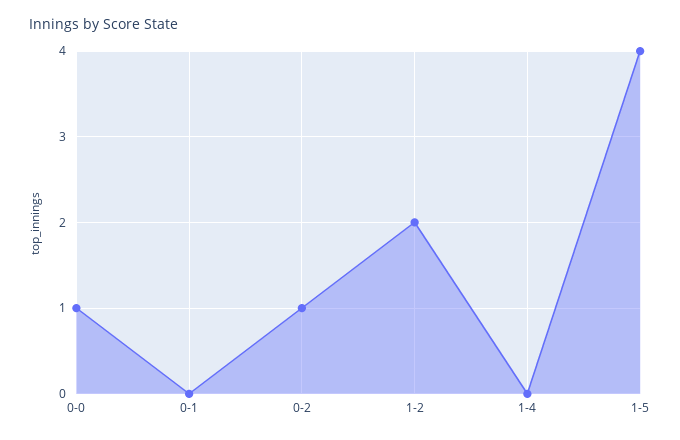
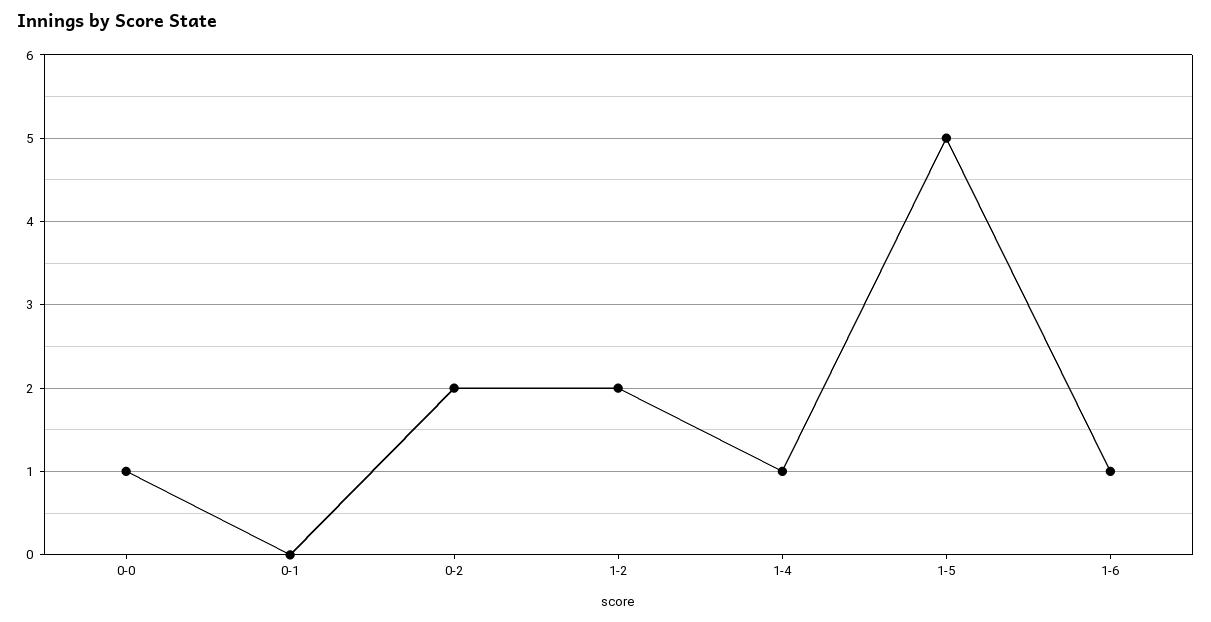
0-2: 1 -> 2
1-4: 0 -> 1
1-5: 4 -> 5
1-6: none -> 1

